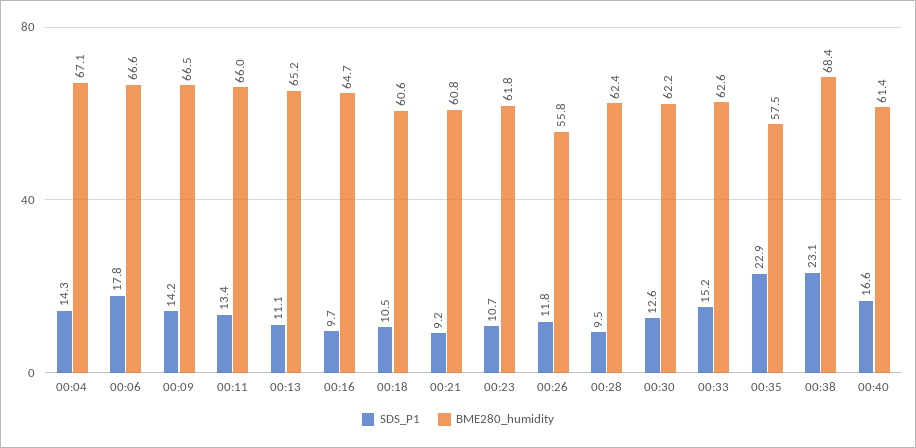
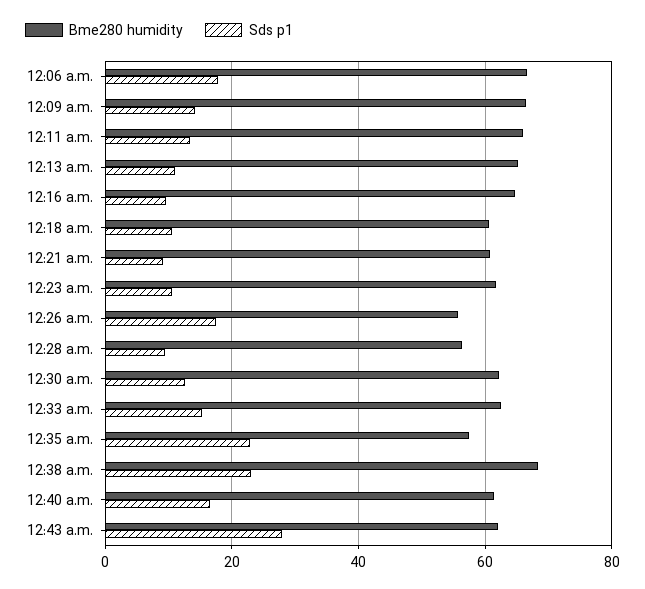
SDS_P1, 00:04: 14.3 -> none
BME280_humidity, 00:04: 67.1 -> none
SDS_P1, 00:26: 11.8 -> 18
BME280_humidity, 00:28: 62.4 -> 56
BME280_humidity, 12:43 a.m.: none -> 62
SDS_P1, 12:43 a.m.: none -> 28

